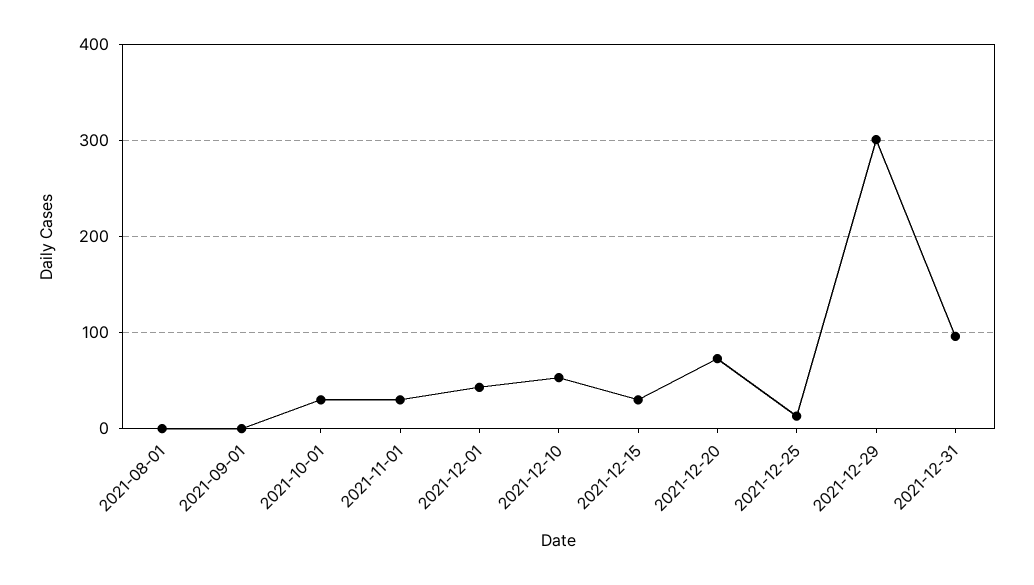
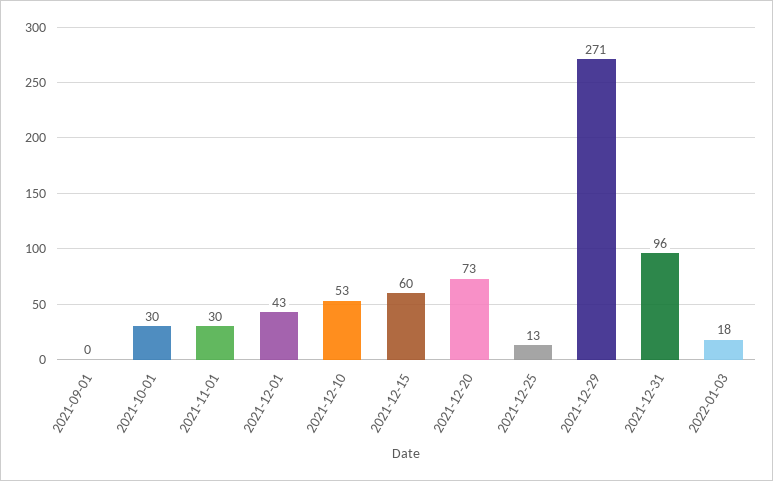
2021-08-01: 0 -> none
2021-12-15: 30 -> 60
2021-12-29: 300 -> 271
2022-01-03: none -> 18

